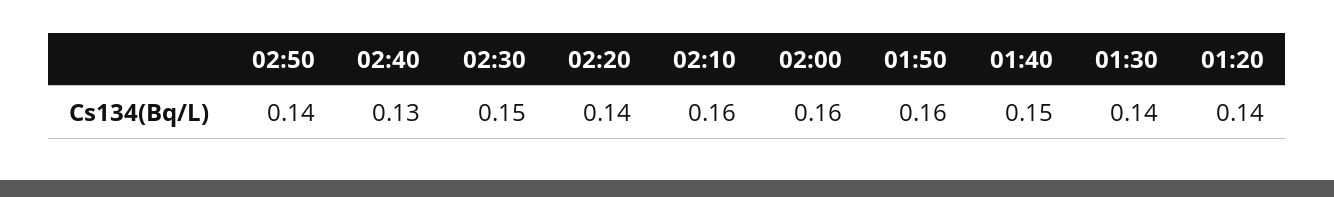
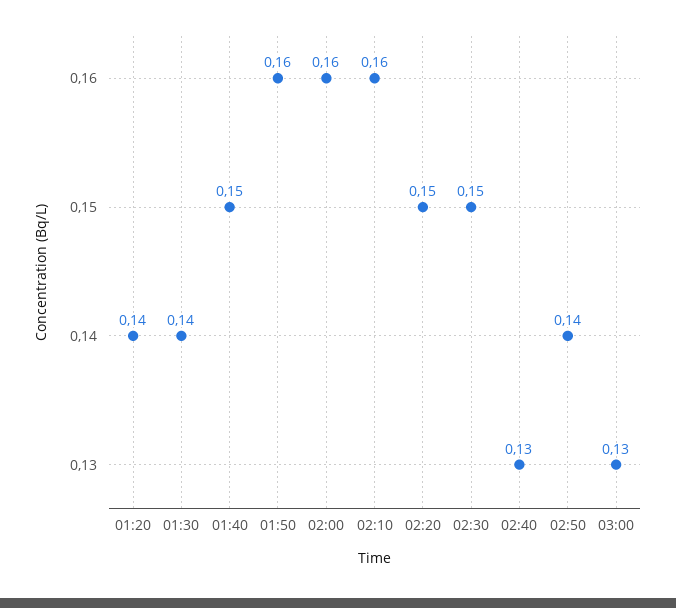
02:20: 0.14 -> 0.15
03:00: none -> 0.13

